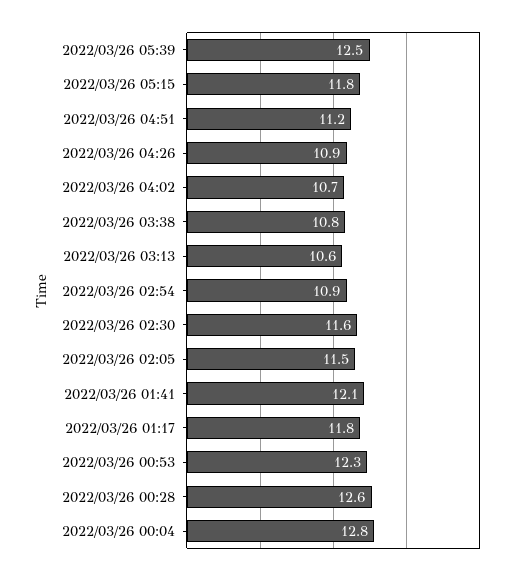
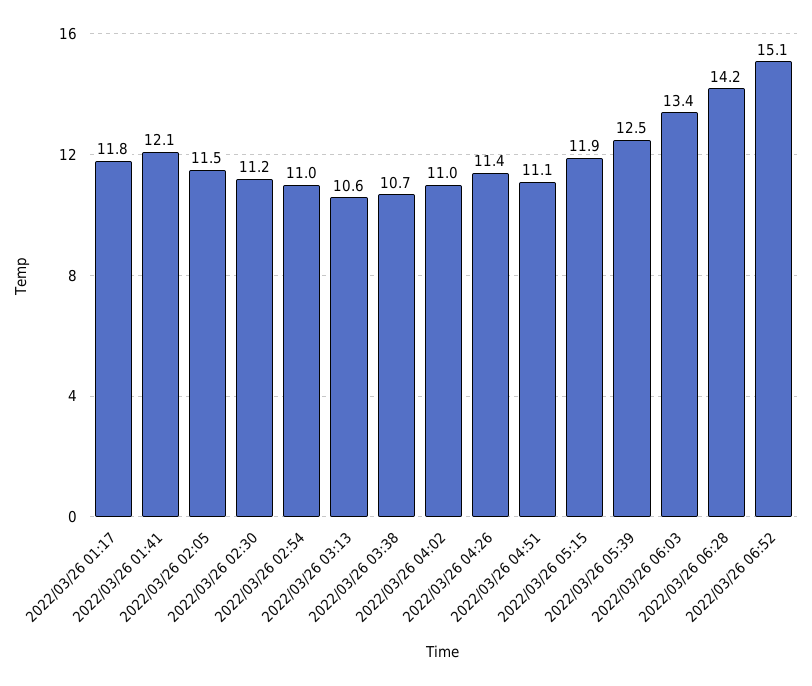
2022/03/26 05:15: 11.8 -> 11.9
2022/03/26 04:51: 11.2 -> 11.1
2022/03/26 04:26: 10.9 -> 11.4
2022/03/26 04:02: 10.7 -> 11
2022/03/26 03:38: 10.8 -> 10.7
2022/03/26 02:54: 10.9 -> 11
2022/03/26 02:30: 11.6 -> 11.2
2022/03/26 00:53: 12.3 -> none
2022/03/26 00:28: 12.6 -> none
2022/03/26 00:04: 12.8 -> none
2022/03/26 06:03: none -> 13.4
2022/03/26 06:28: none -> 14.2
2022/03/26 06:52: none -> 15.1

